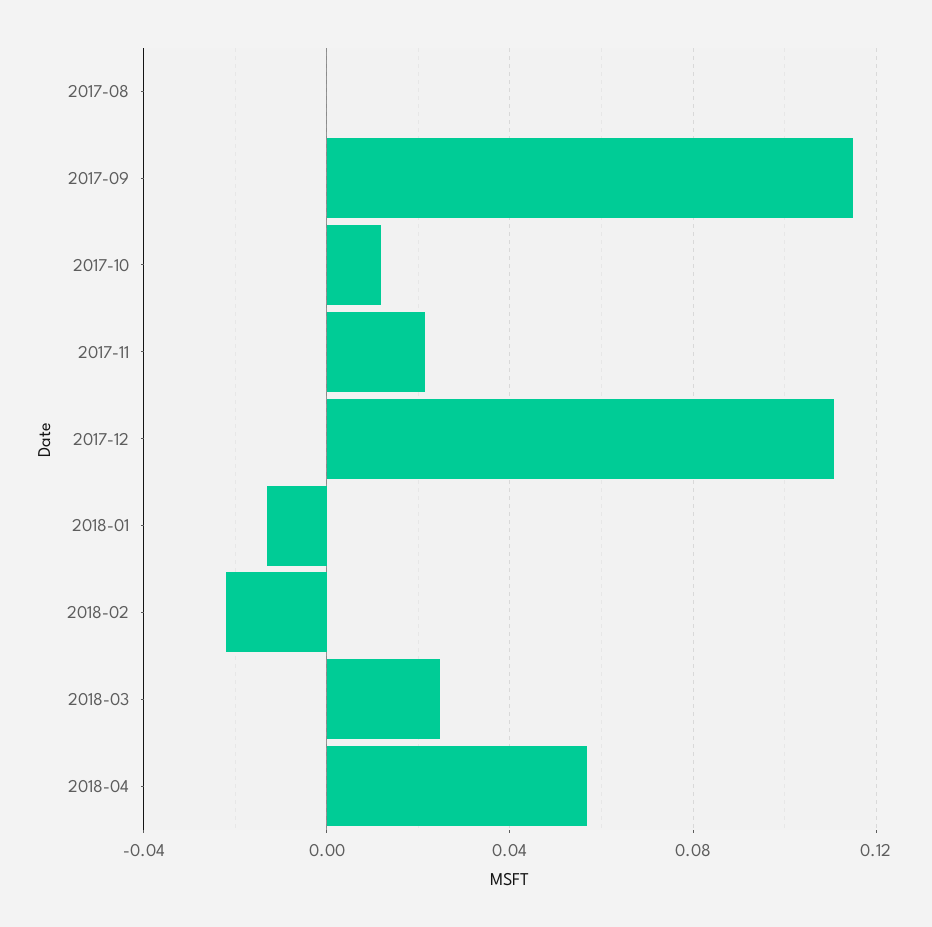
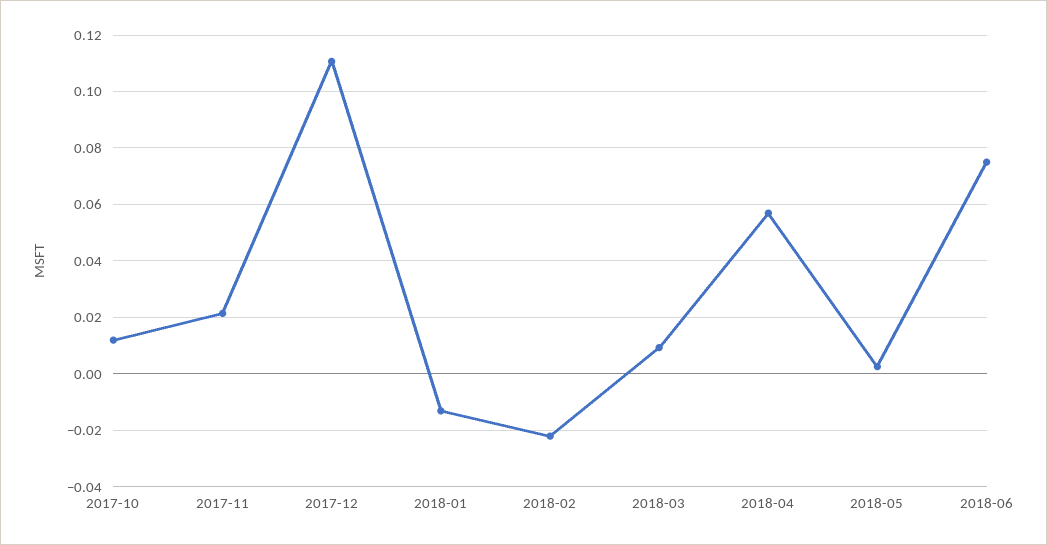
2017-08: 0 -> none
2017-09: 0.115 -> none
2018-03: 0.025 -> 0.01
2018-05: none -> 0.0025
2018-06: none -> 0.075

